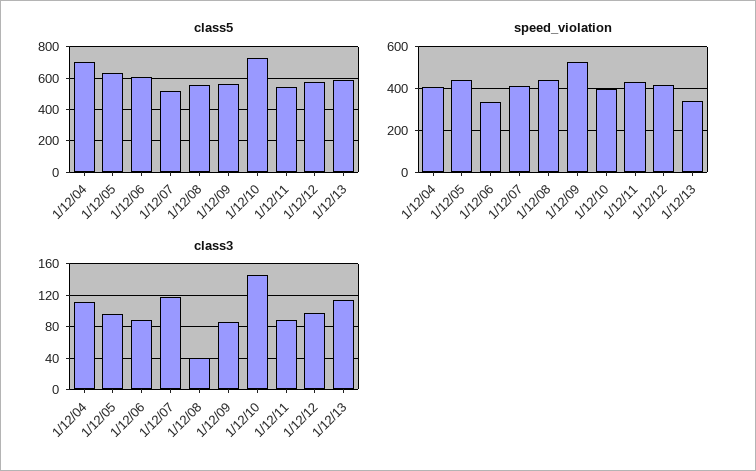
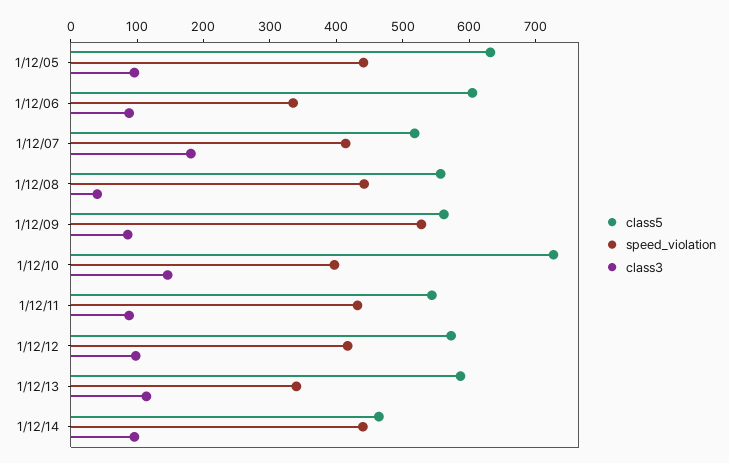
class5, 1/12/04: 700 -> none
speed_violation, 1/12/04: 400 -> none
class3, 1/12/04: 110 -> none
class3, 1/12/07: 120 -> 180
class5, 1/12/14: none -> 460
speed_violation, 1/12/14: none -> 440
class3, 1/12/14: none -> 100

